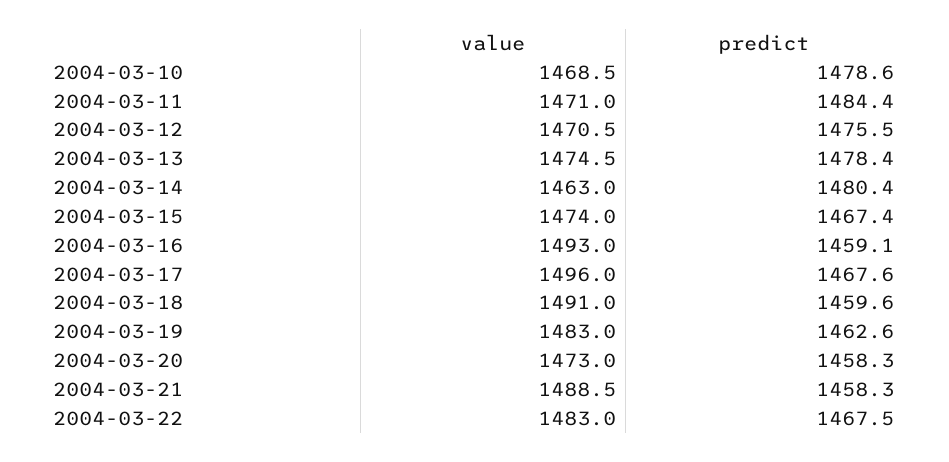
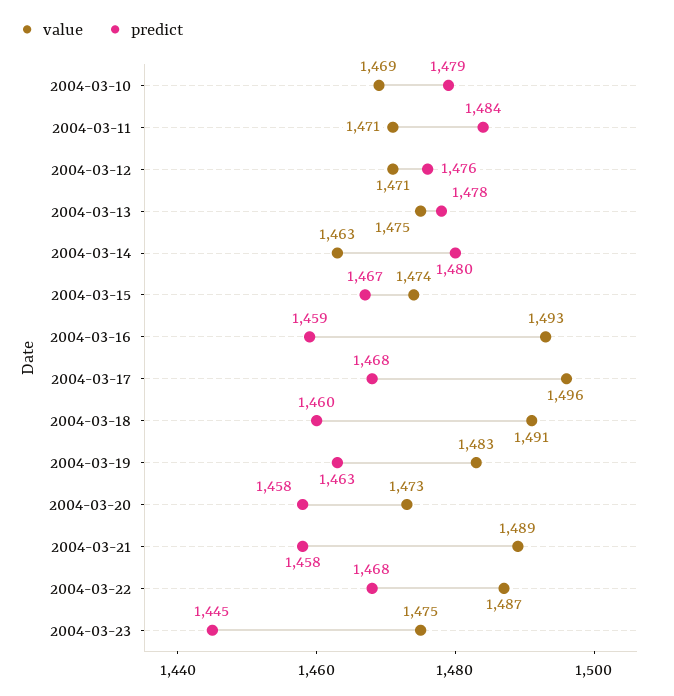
value, 2004-03-22: 1483 -> 1487
value, 2004-03-23: none -> 1475
predict, 2004-03-23: none -> 1445

